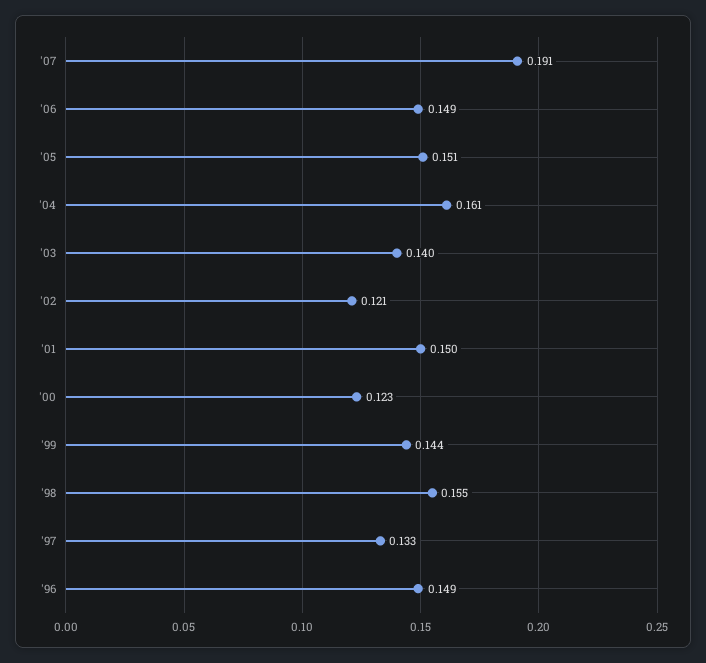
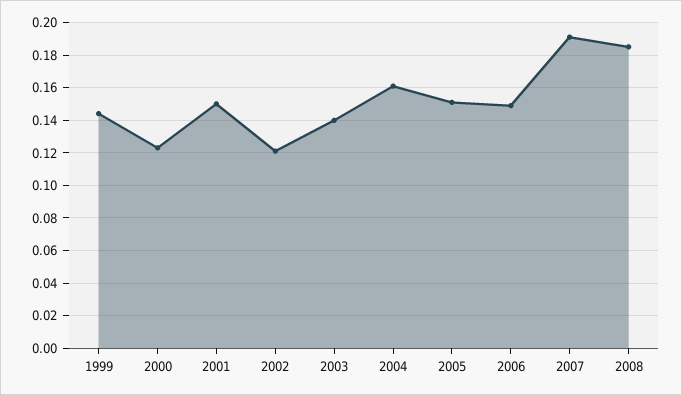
'98: 0.155 -> none
'97: 0.133 -> none
'96: 0.149 -> none
2008: none -> 0.185

